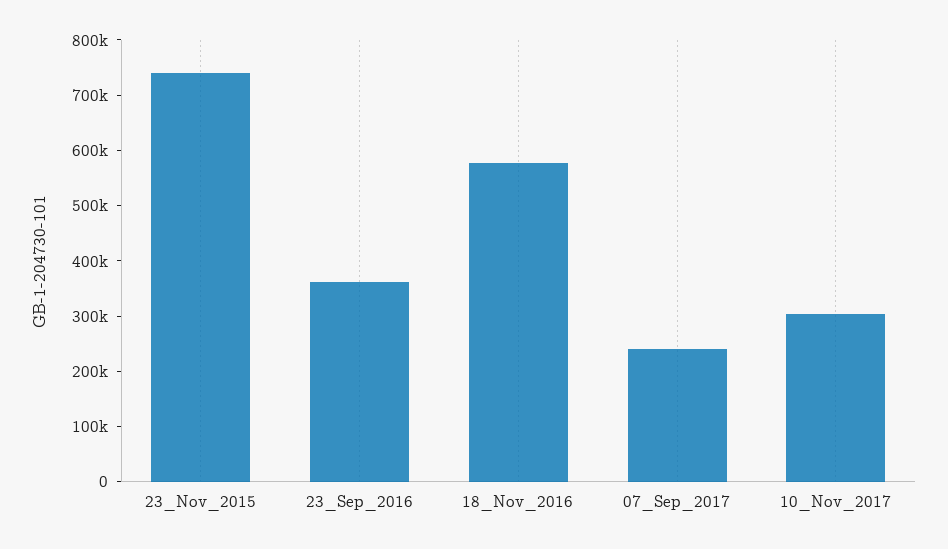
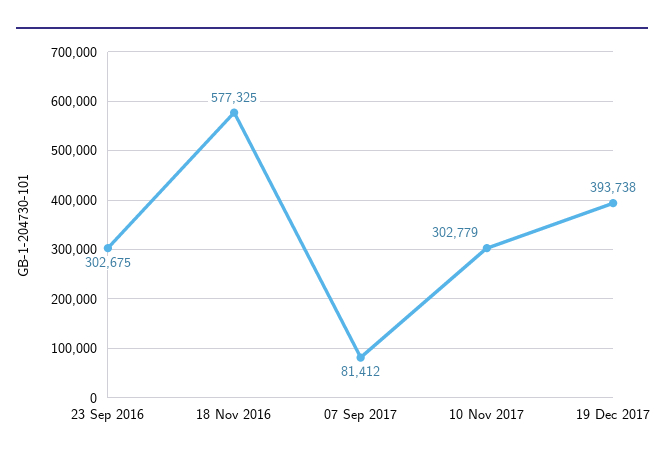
23_Nov_2015: 740000 -> none
23_Sep_2016: 360000 -> 302675
07_Sep_2017: 240000 -> 81412
19 Dec 2017: none -> 393738

